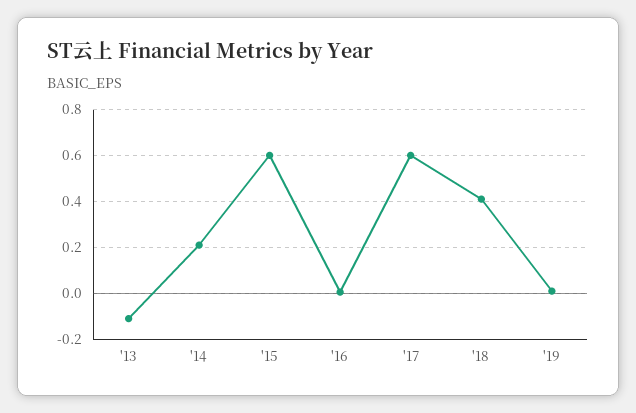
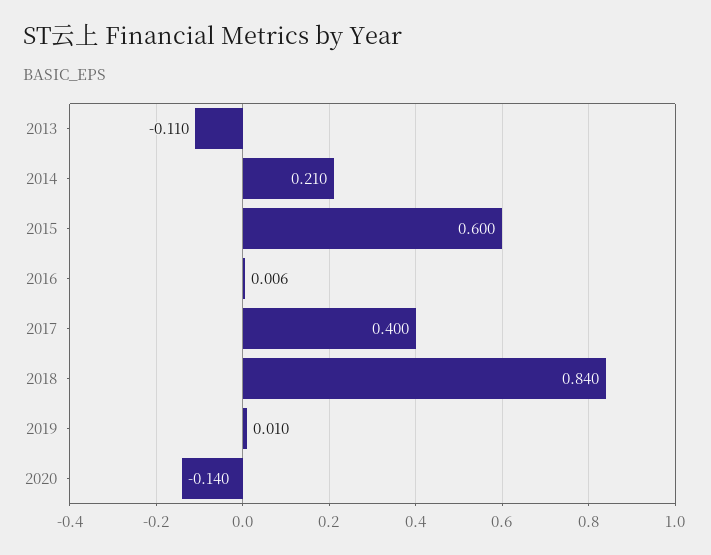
'17: 0.6 -> 0.4
'18: 0.4 -> 0.84
2020: none -> -0.14

